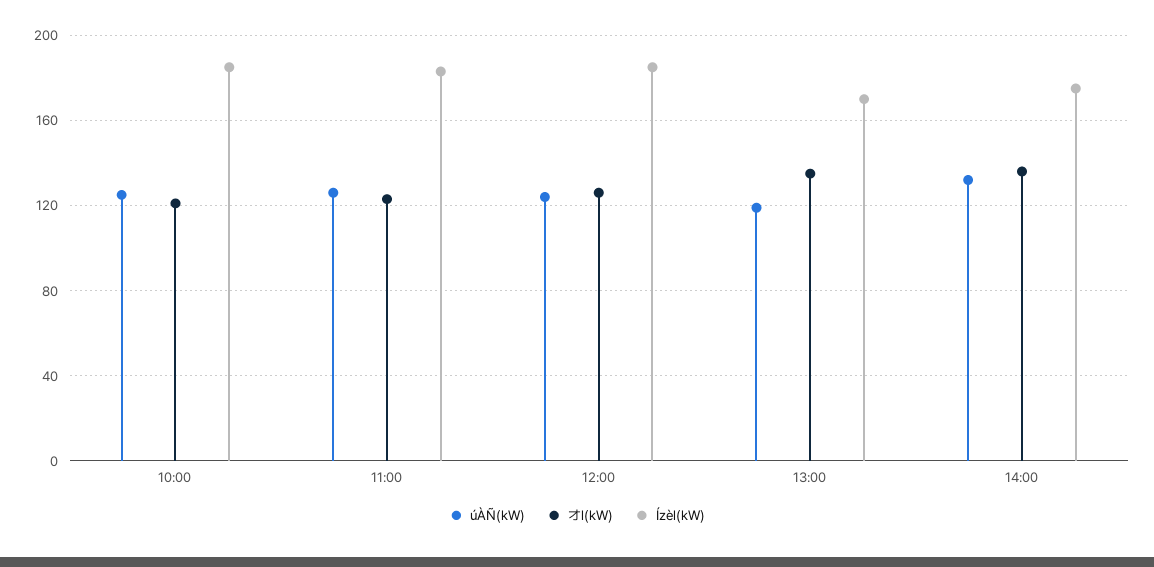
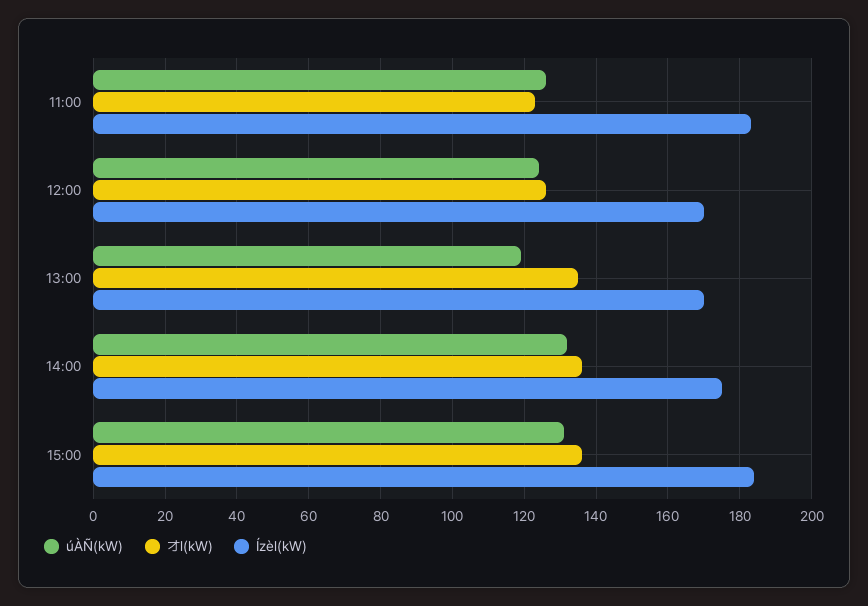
úÀÑ(kW), 10:00: 125 -> none
オl(kW), 10:00: 120 -> none
Ízèl(kW), 10:00: 185 -> none
Ízèl(kW), 12:00: 185 -> 170
úÀÑ(kW), 15:00: none -> 130
オl(kW), 15:00: none -> 135
Ízèl(kW), 15:00: none -> 185

